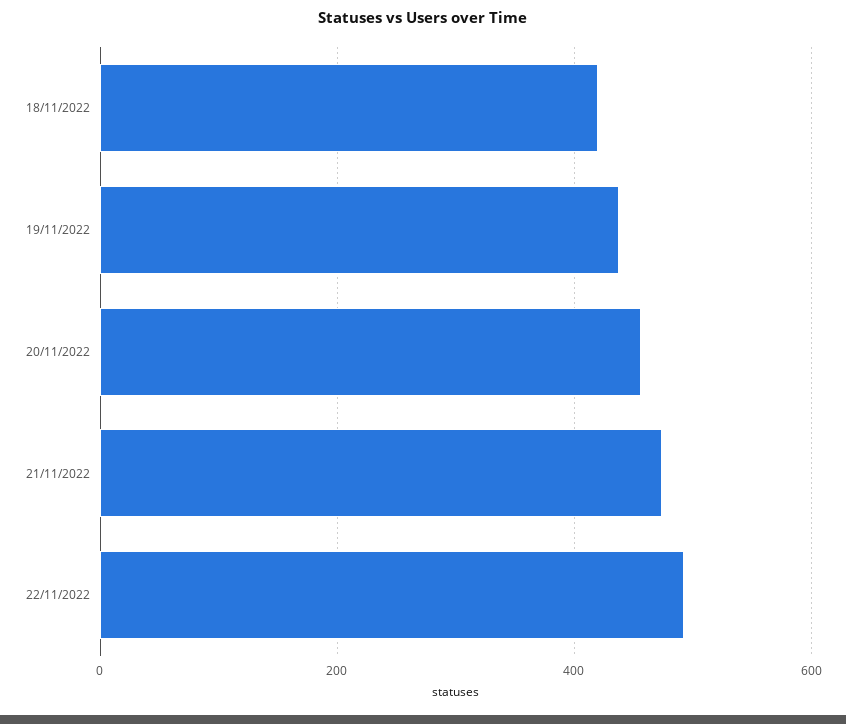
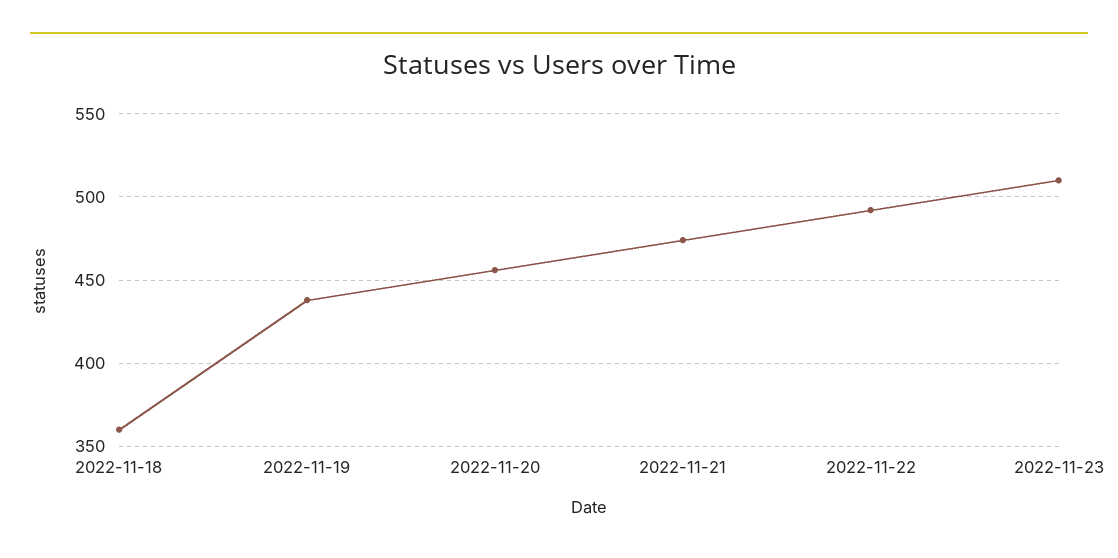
18/11/2022: 420 -> 360
2022-11-23: none -> 510

